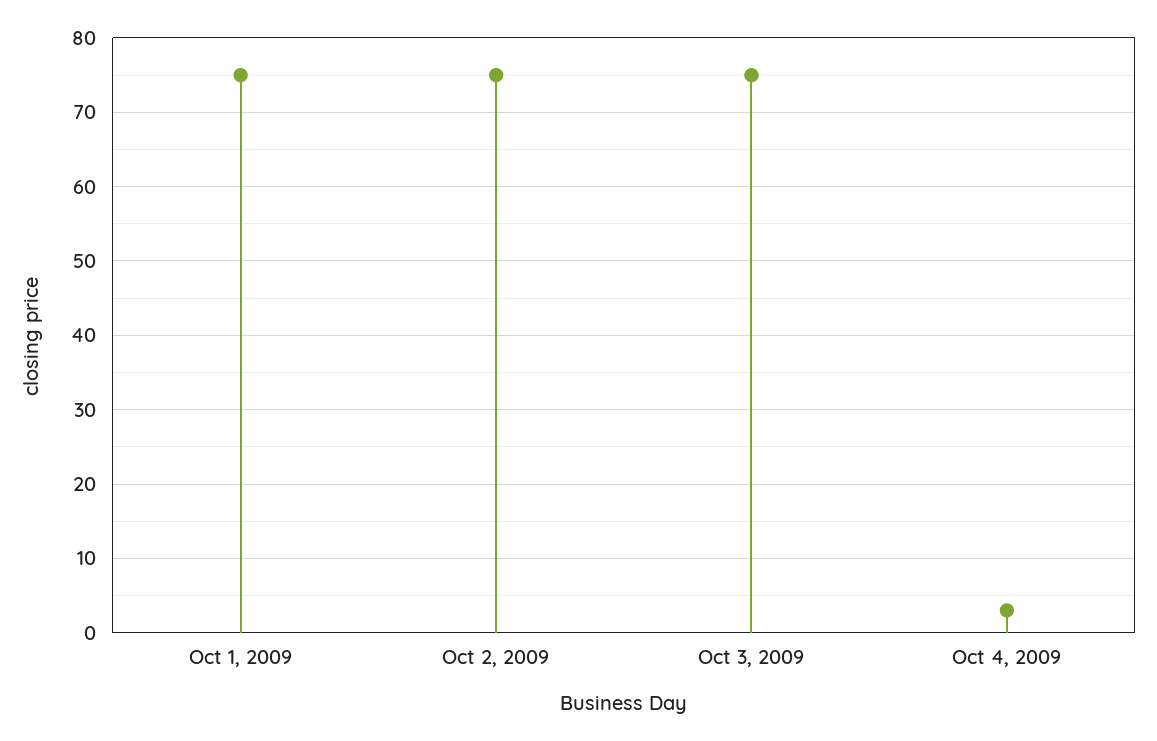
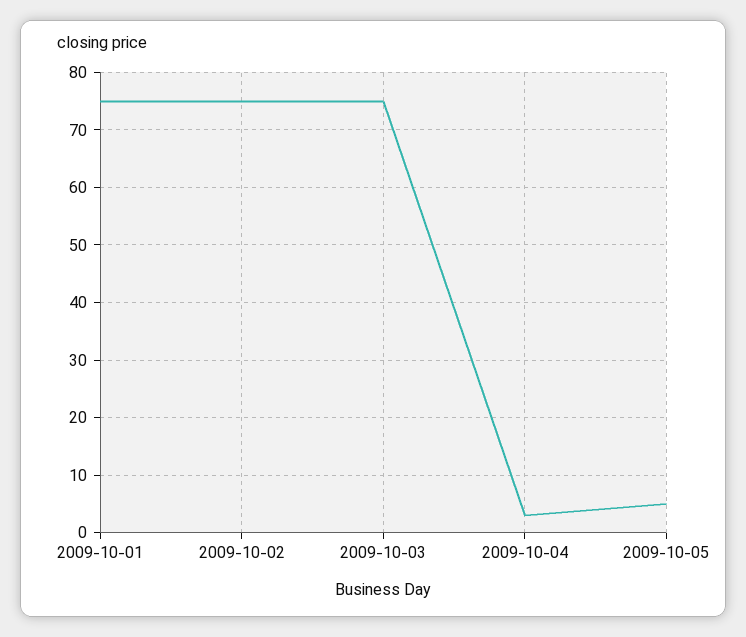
2009-10-05: none -> 5

